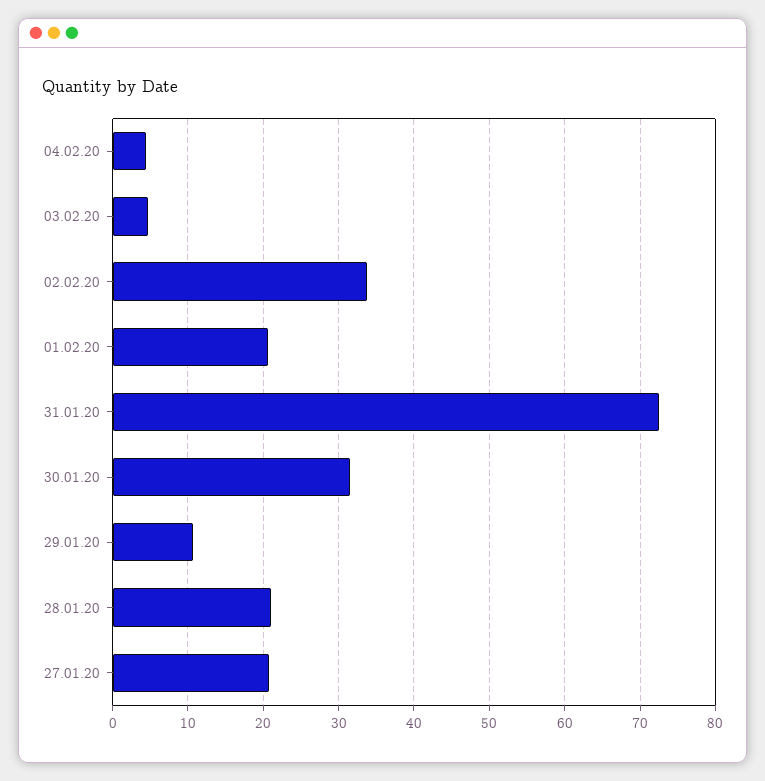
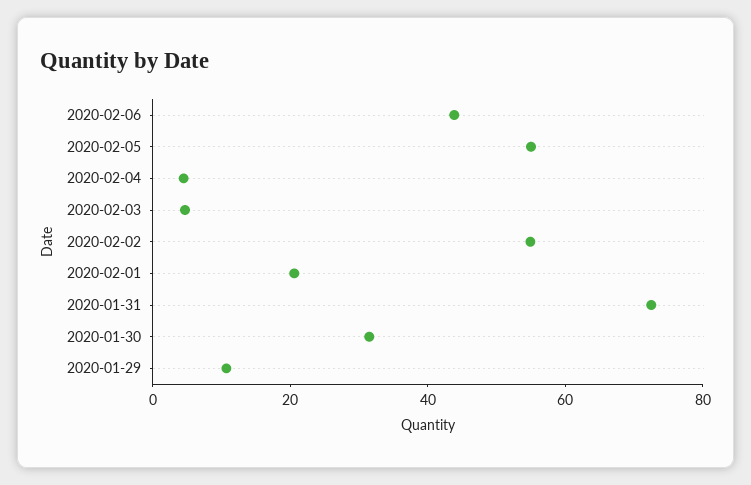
02.02.20: 34 -> 55
28.01.20: 21 -> none
27.01.20: 21 -> none
2020-02-06: none -> 45
2020-02-05: none -> 55

